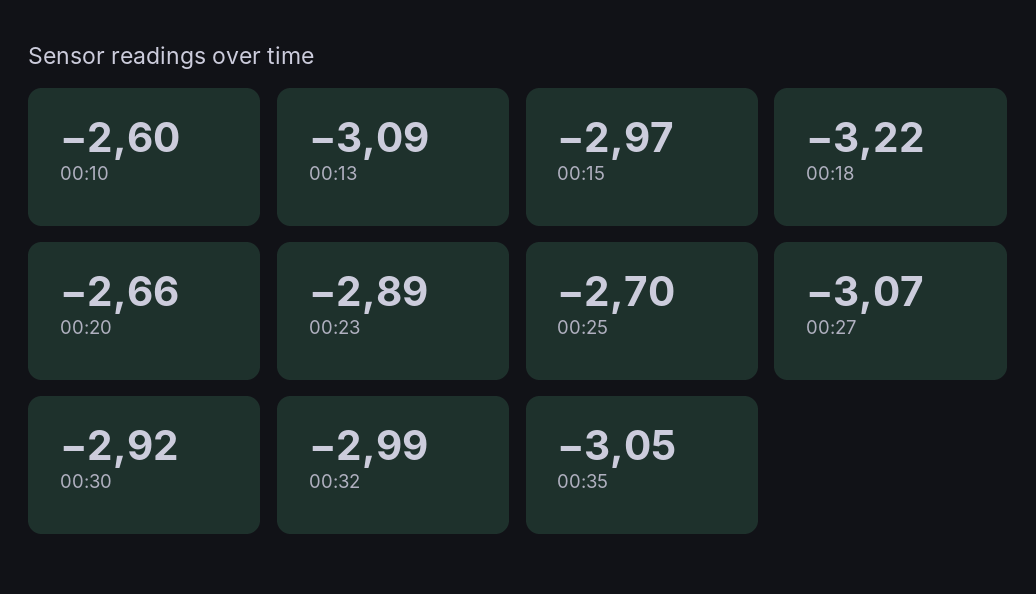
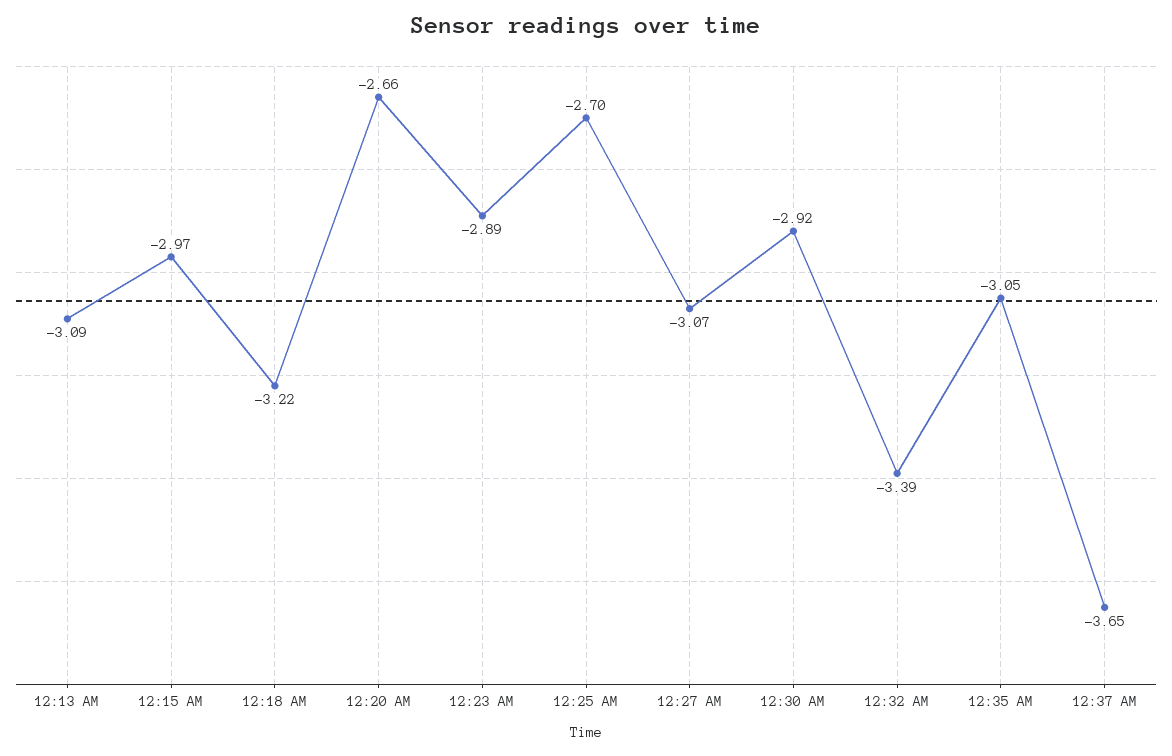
00:10: -2.6 -> none
00:32: -2.99 -> -3.39
12:37 AM: none -> -3.65

